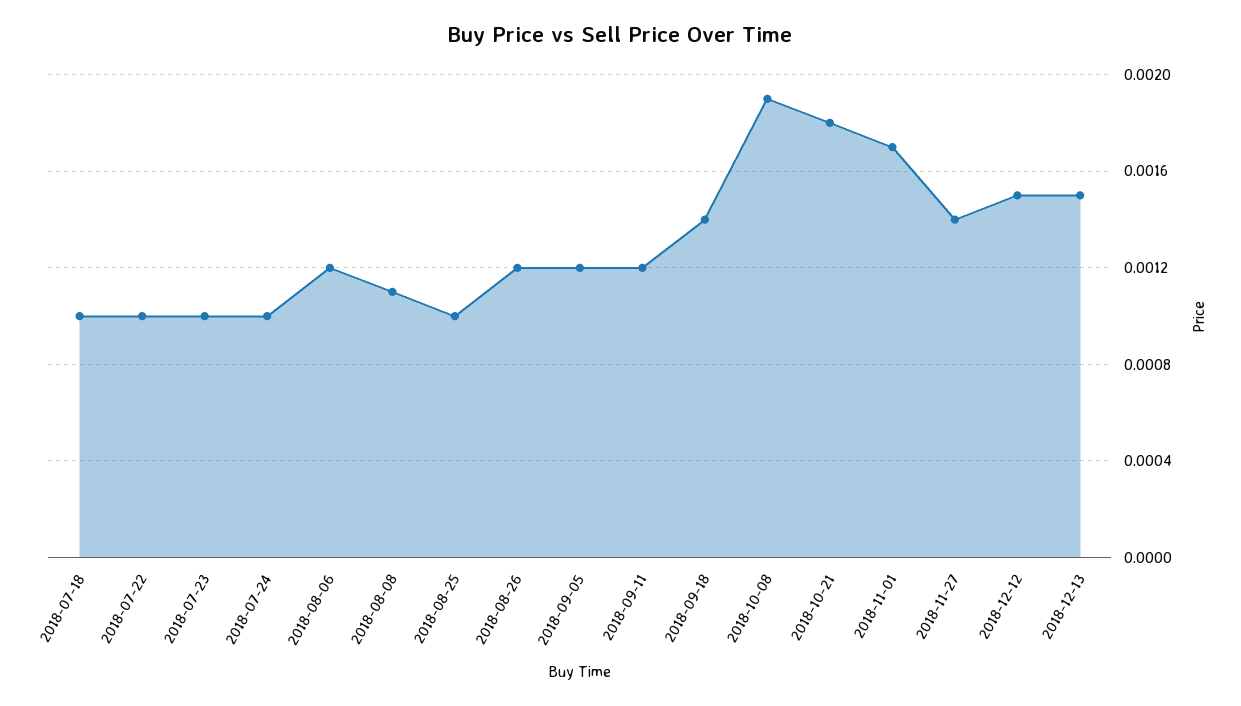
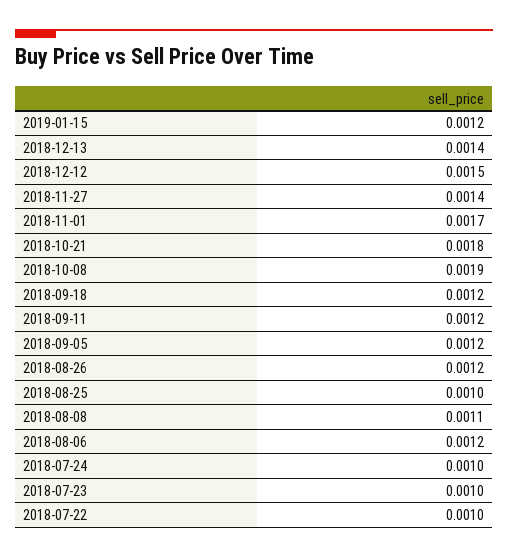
2018-07-18: 0.001 -> none
2018-09-18: 0.0014 -> 0.0012
2018-12-13: 0.0015 -> 0.0014
2019-01-15: none -> 0.0012

